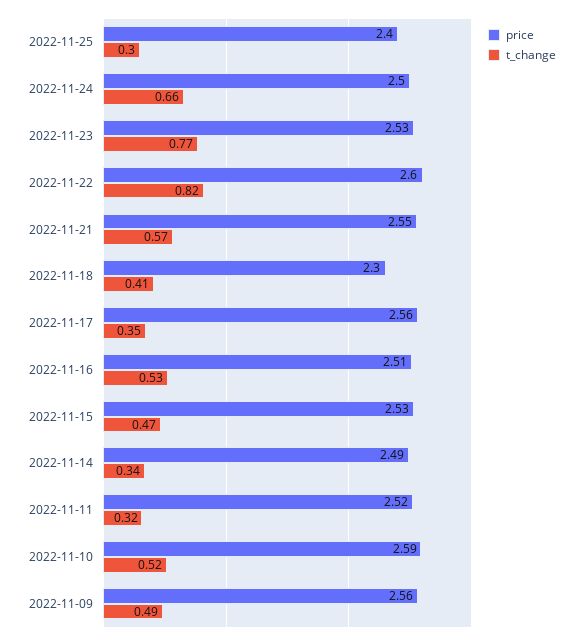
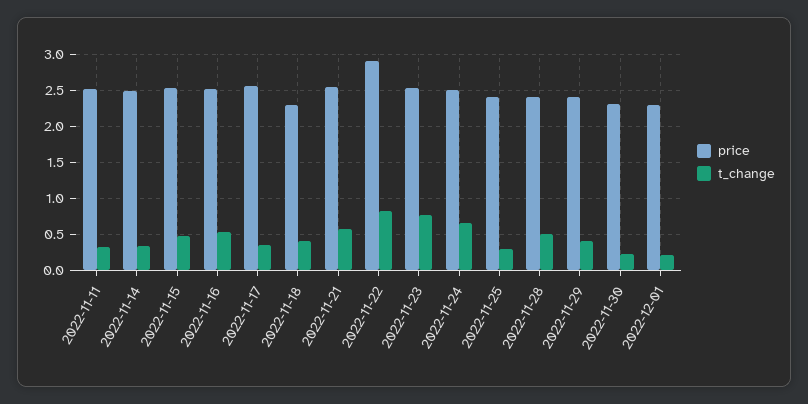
price, 2022-11-22: 2.6 -> 2.9
price, 2022-11-10: 2.59 -> none
t_change, 2022-11-10: 0.52 -> none
price, 2022-11-09: 2.56 -> none
t_change, 2022-11-09: 0.49 -> none
price, 2022-11-28: none -> 2.4
t_change, 2022-11-28: none -> 0.5
price, 2022-11-29: none -> 2.4
t_change, 2022-11-29: none -> 0.4
price, 2022-11-30: none -> 2.3
t_change, 2022-11-30: none -> 0.2
price, 2022-12-01: none -> 2.3
t_change, 2022-12-01: none -> 0.2

